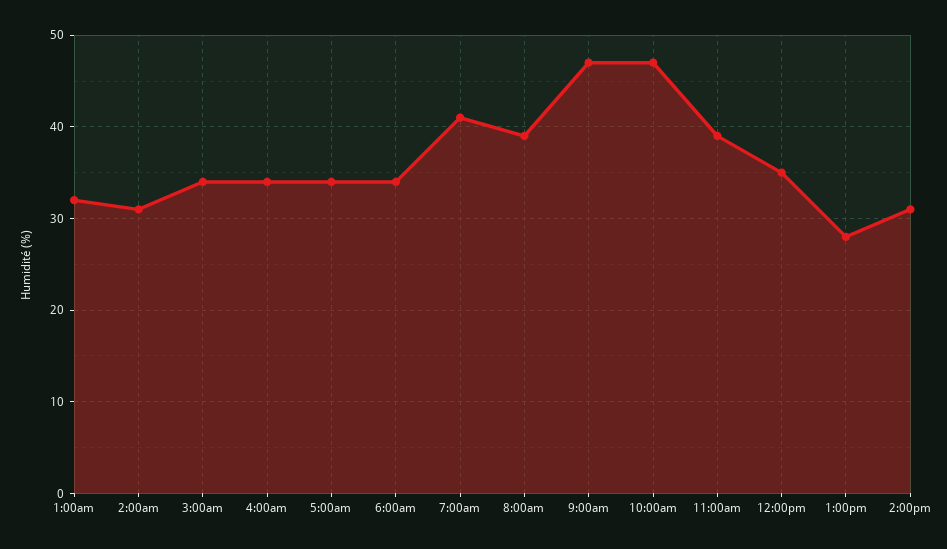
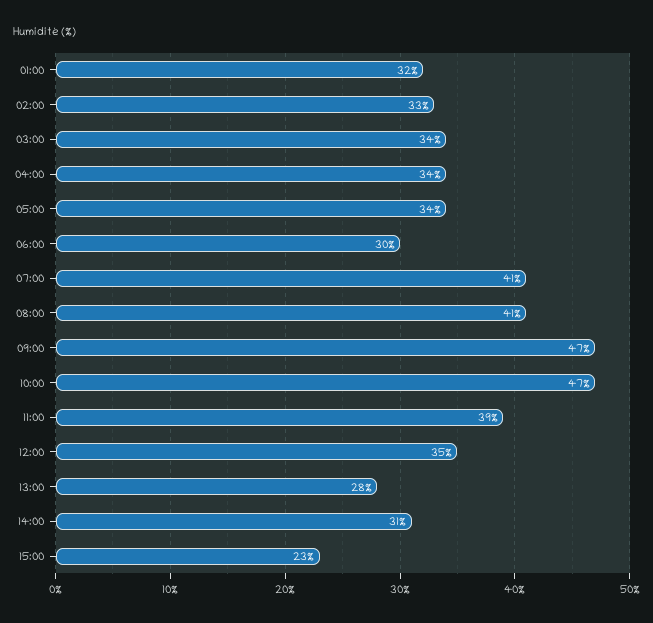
2:00am: 31 -> 33
6:00am: 34 -> 30
8:00am: 39 -> 41
15:00: none -> 23

